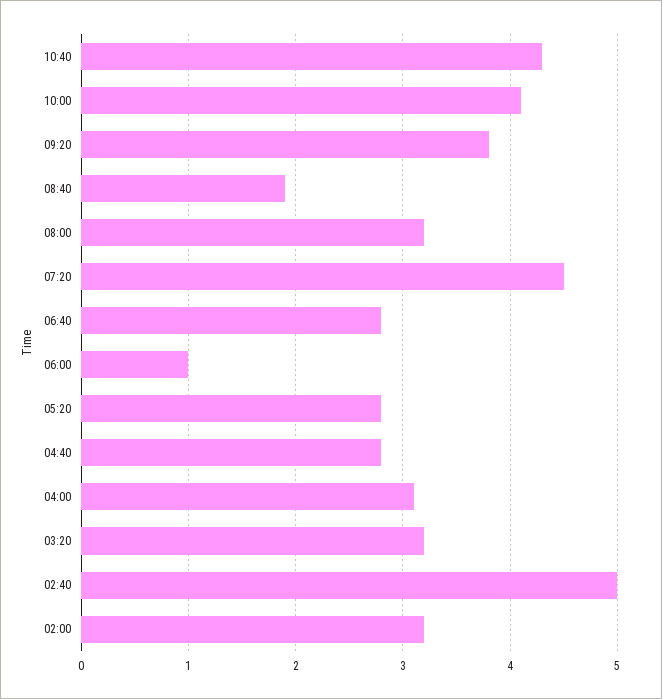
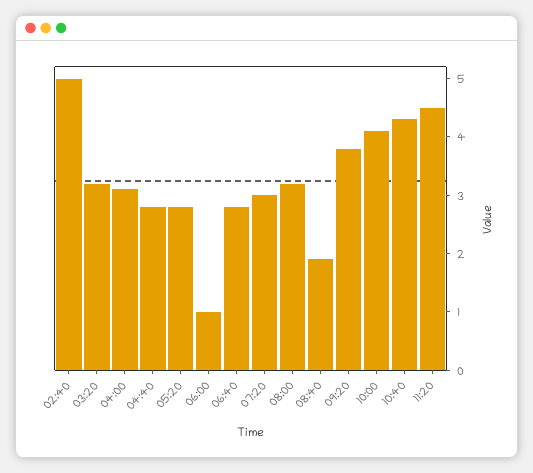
07:20: 4.5 -> 3
02:00: 3.2 -> none
11:20: none -> 4.5

